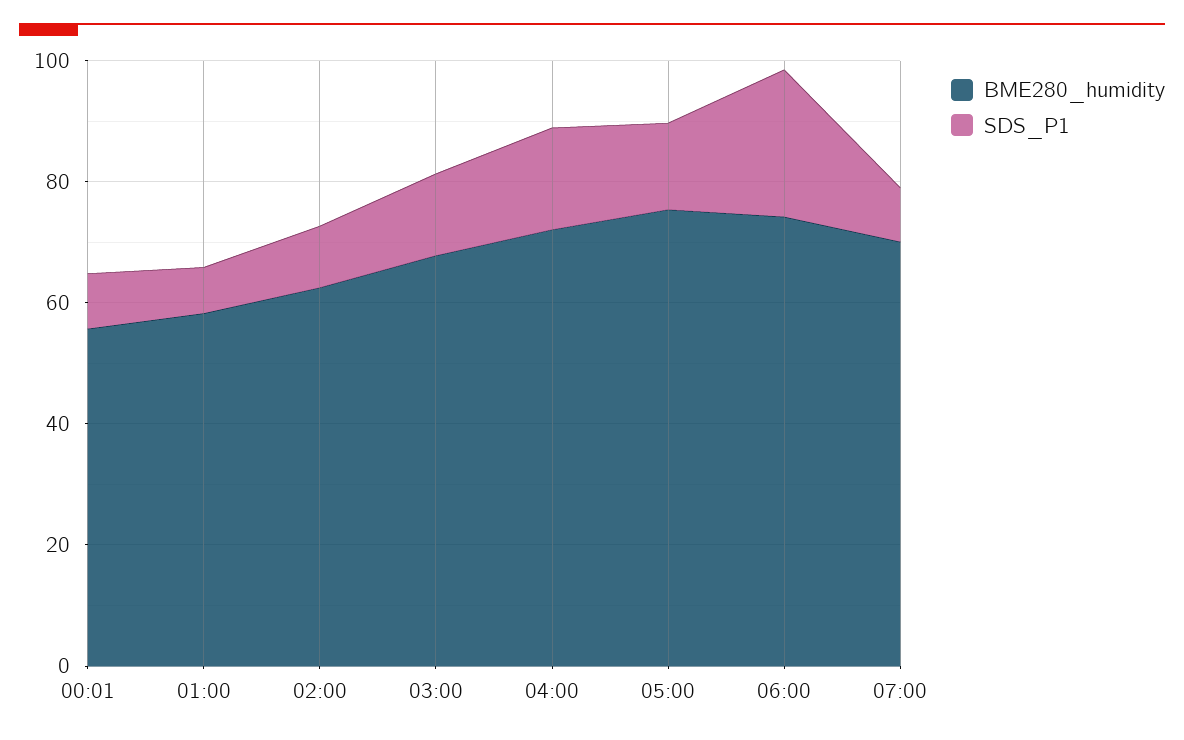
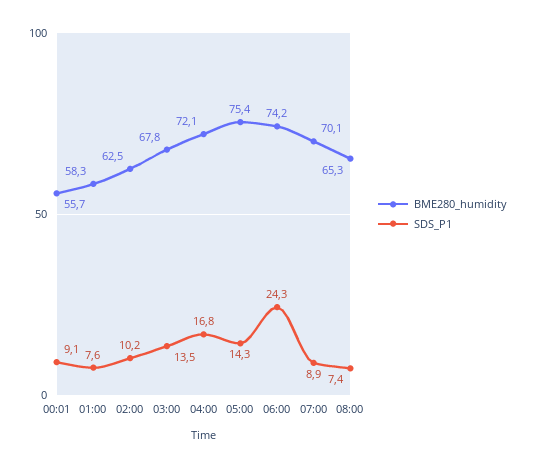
BME280_humidity, 08:00: none -> 65.3
SDS_P1, 08:00: none -> 7.4

